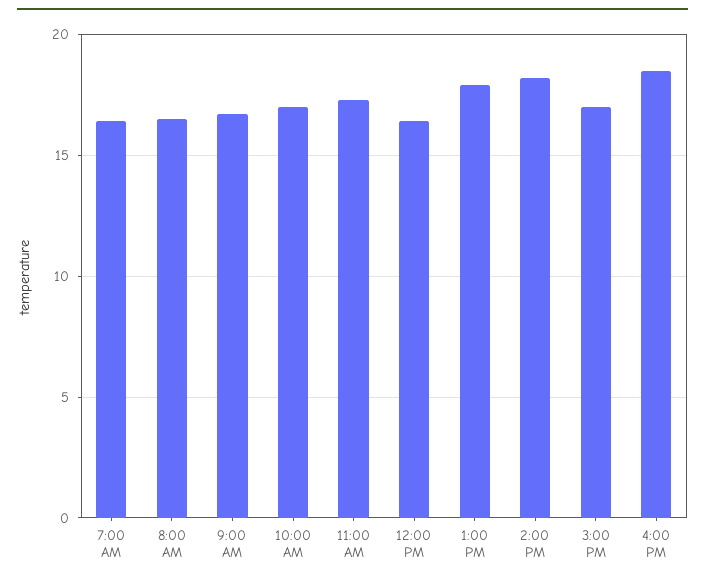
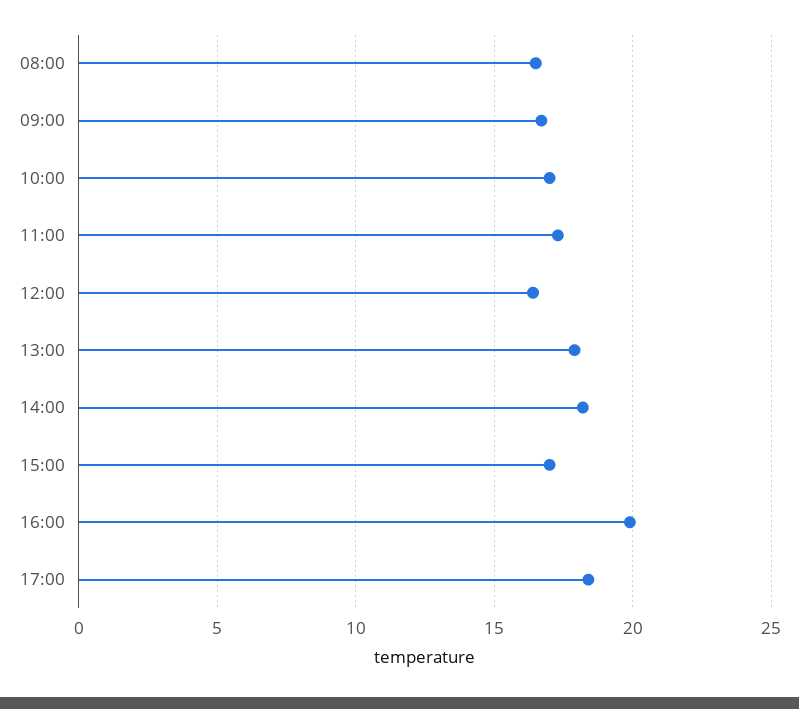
7:00 AM: 16.5 -> none
4:00 PM: 18.5 -> 20
17:00: none -> 18.5

